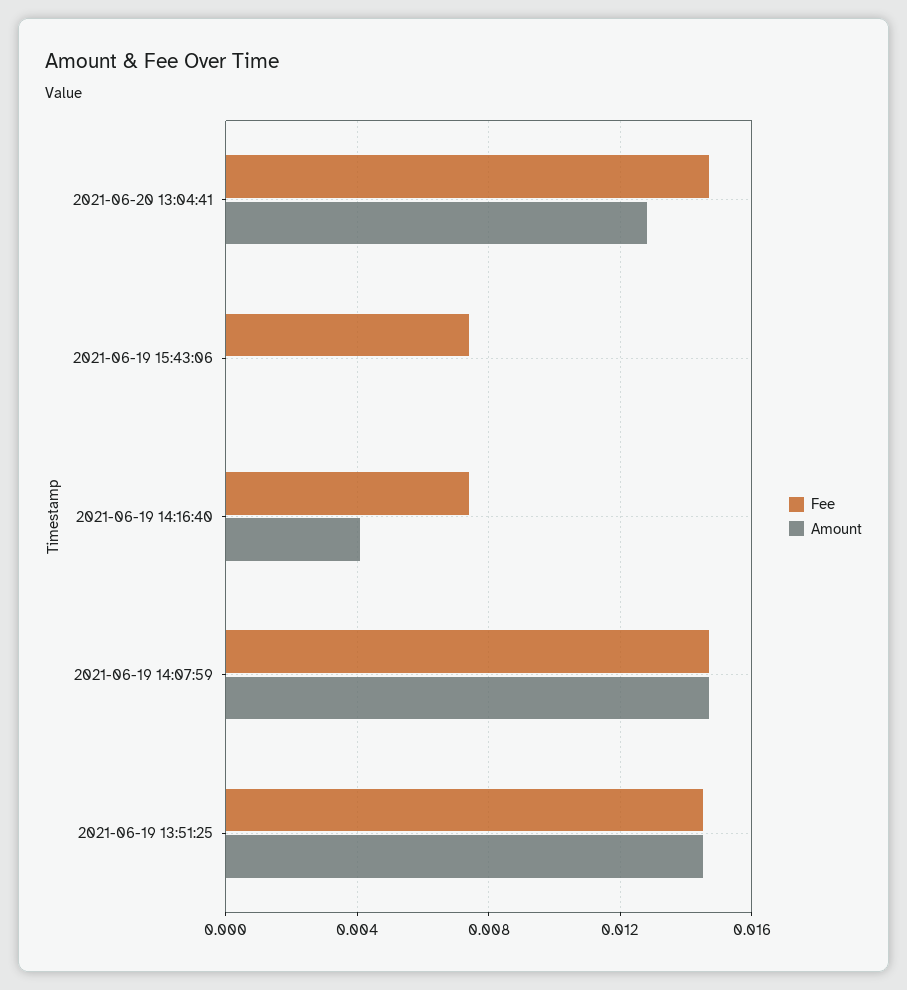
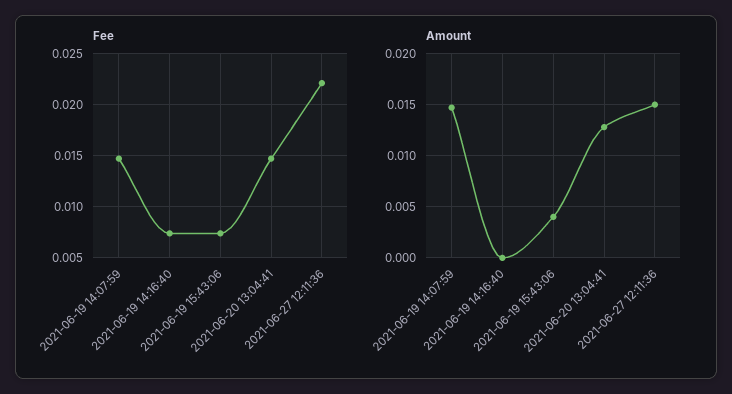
Amount, 2021-06-19 15:43:06: 0 -> 0.004
Amount, 2021-06-19 14:16:40: 0.004 -> 0
Fee, 2021-06-19 13:51:25: 0.0145 -> none
Amount, 2021-06-19 13:51:25: 0.0145 -> none
Fee, 2021-06-27 12:11:36: none -> 0.022
Amount, 2021-06-27 12:11:36: none -> 0.015

